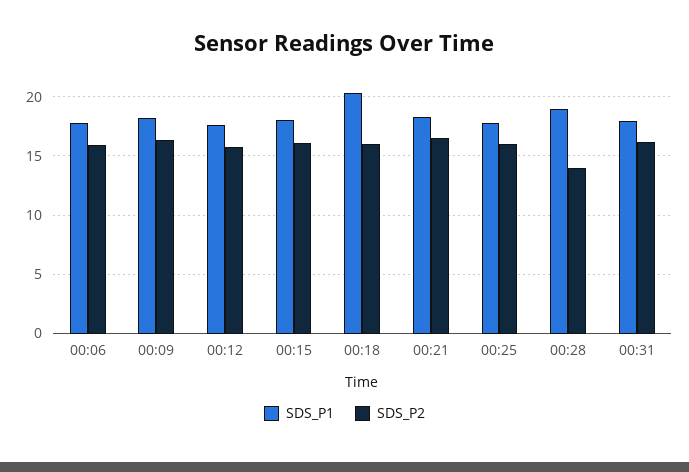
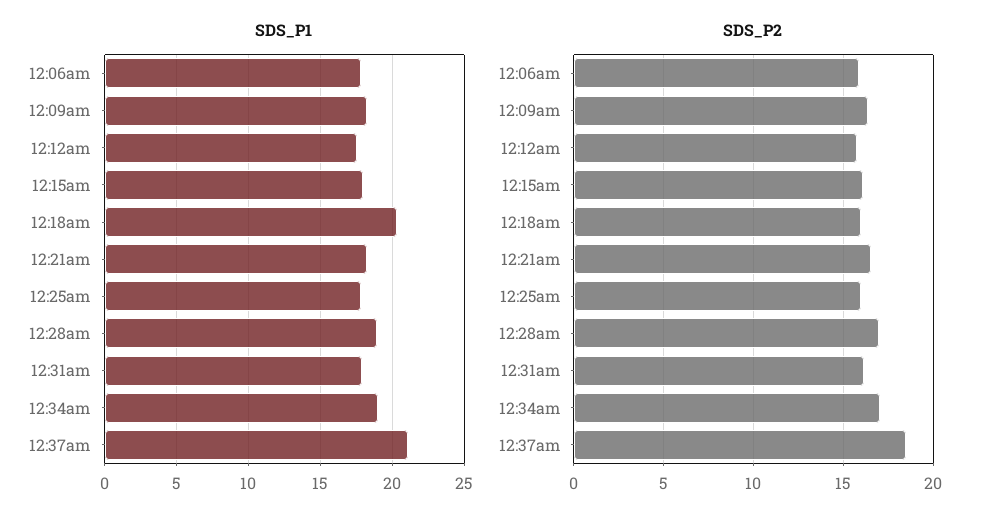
SDS_P2, 00:28: 14 -> 17
SDS_P1, 12:34am: none -> 19
SDS_P1, 12:37am: none -> 21
SDS_P2, 12:34am: none -> 17
SDS_P2, 12:37am: none -> 18.5

